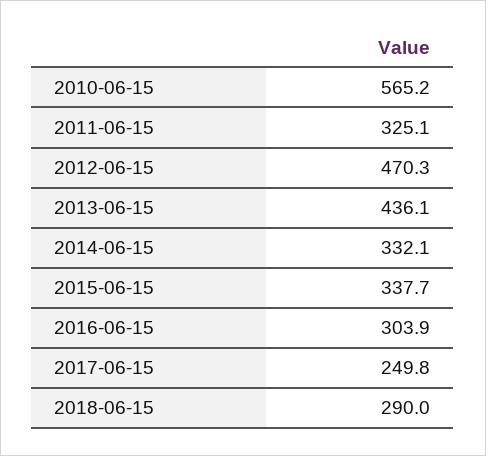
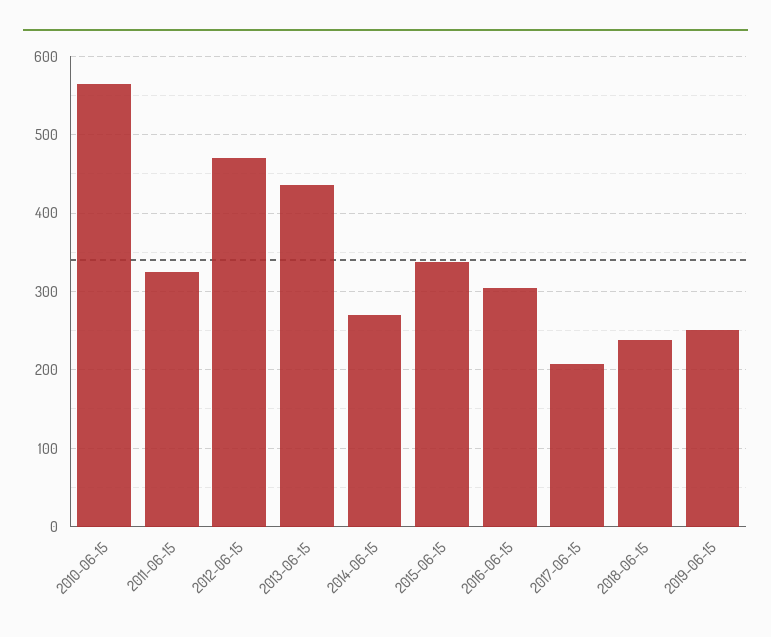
2014-06-15: 332.1 -> 270
2017-06-15: 249.8 -> 210
2018-06-15: 290 -> 240
2019-06-15: none -> 250

